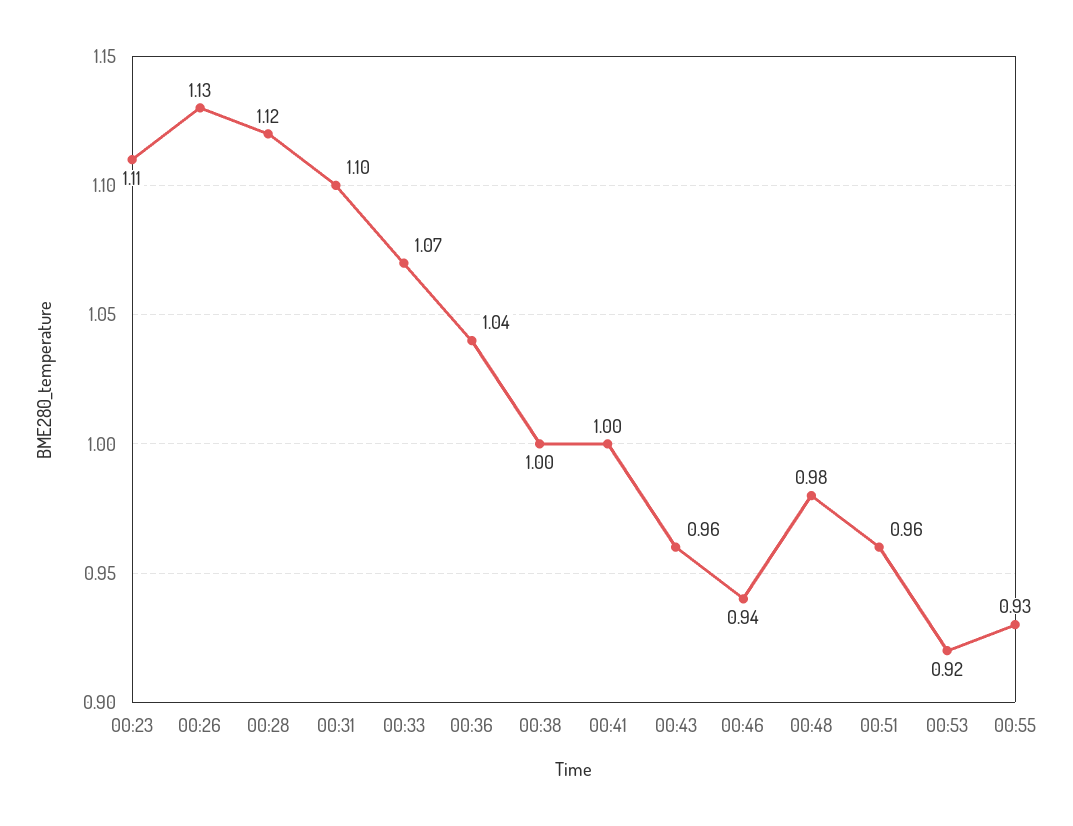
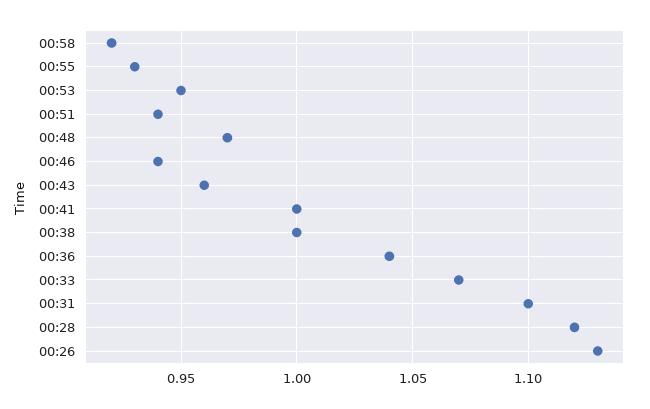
00:23: 1.11 -> none
00:48: 0.98 -> 0.97
00:51: 0.96 -> 0.94
00:53: 0.92 -> 0.95
00:58: none -> 0.92

